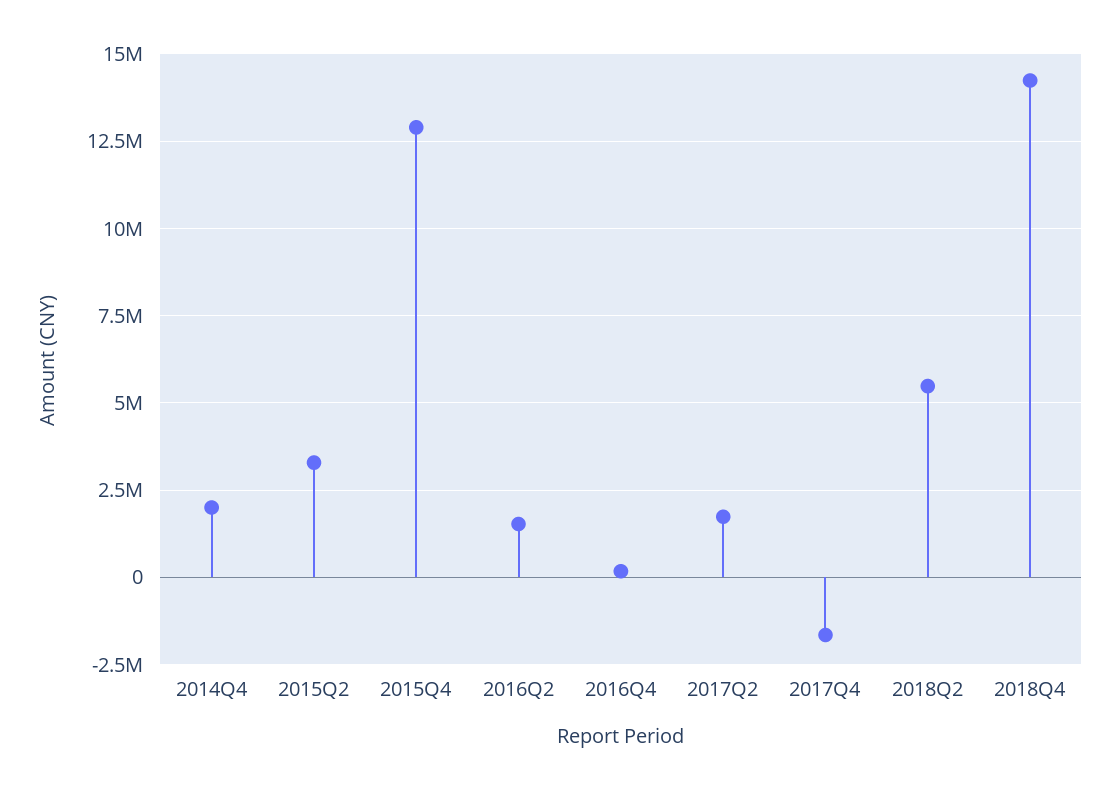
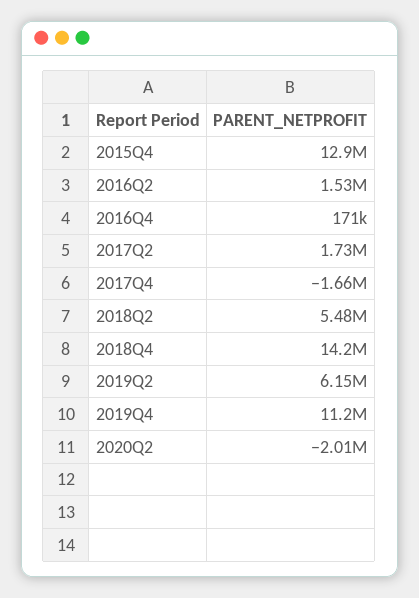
2014Q4: 2000000 -> none
2015Q2: 3250000 -> none
2019Q2: none -> 6150000
2019Q4: none -> 11200000
2020Q2: none -> -2010000

